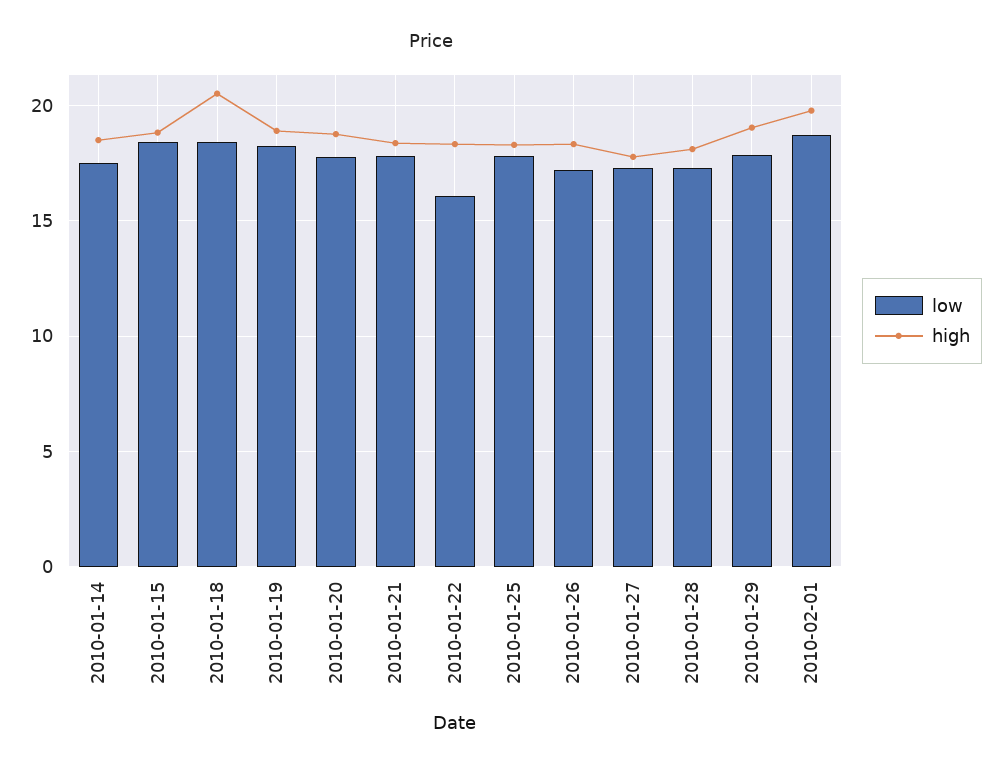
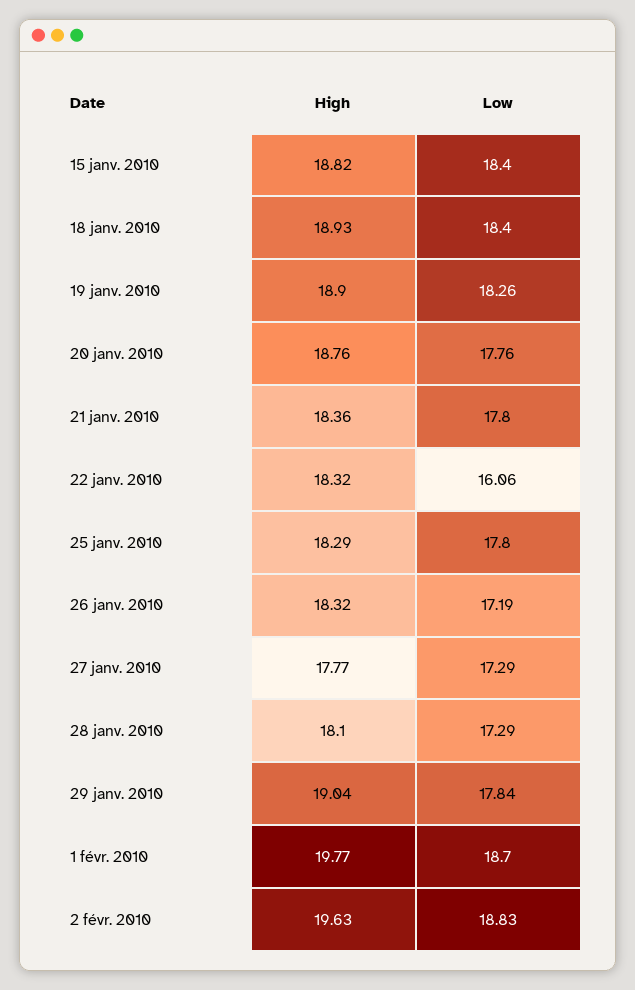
low, 2010-01-14: 17.5 -> none
high, 2010-01-14: 18.5 -> none
high, 2010-01-18: 20.5 -> 18.93
high, 2 févr. 2010: none -> 19.63
low, 2 févr. 2010: none -> 18.83

